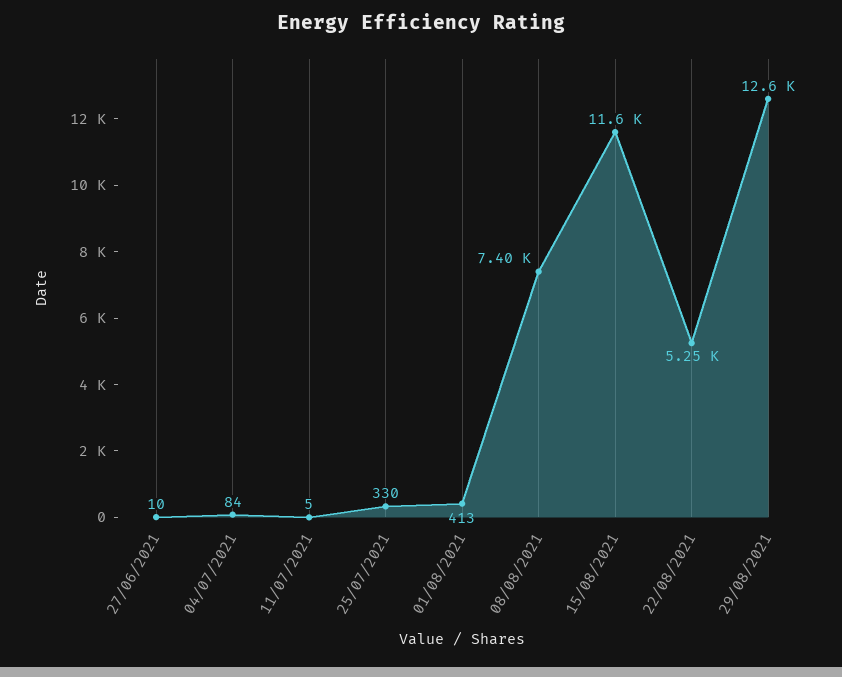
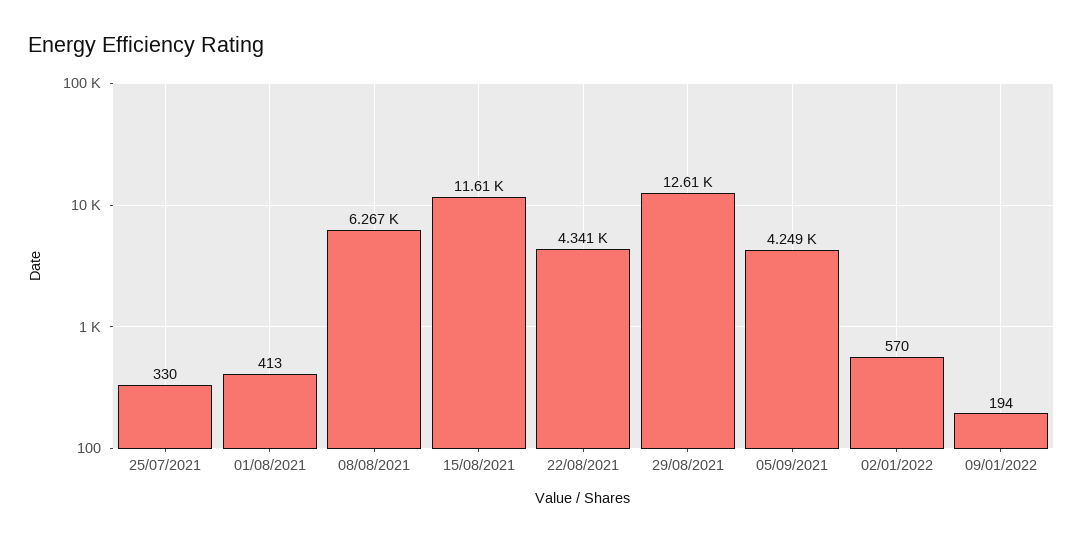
27/06/2021: 10 -> none
04/07/2021: 84 -> none
11/07/2021: 5 -> none
08/08/2021: 7400 -> 6267
22/08/2021: 5250 -> 4341
05/09/2021: none -> 4249
02/01/2022: none -> 570
09/01/2022: none -> 194

